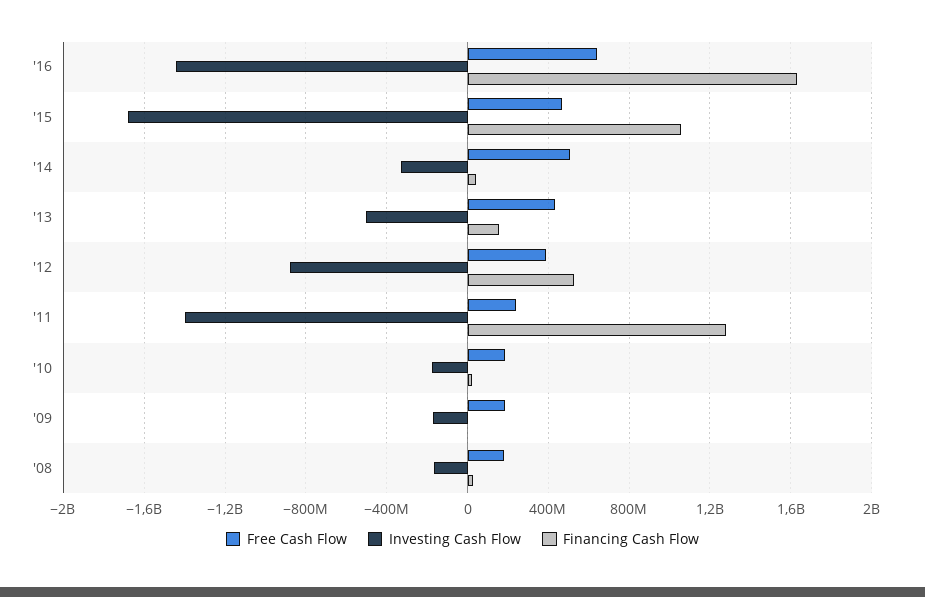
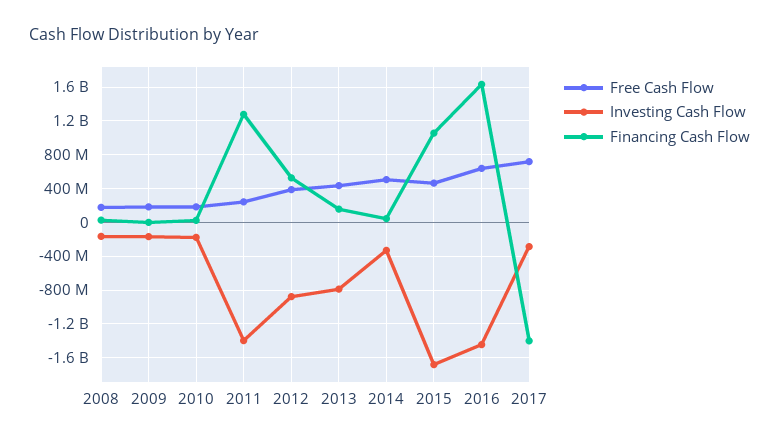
Investing Cash Flow, '13: -500000000 -> -800000000
Free Cash Flow, 2017: none -> 700000000
Investing Cash Flow, 2017: none -> -300000000
Financing Cash Flow, 2017: none -> -1400000000

